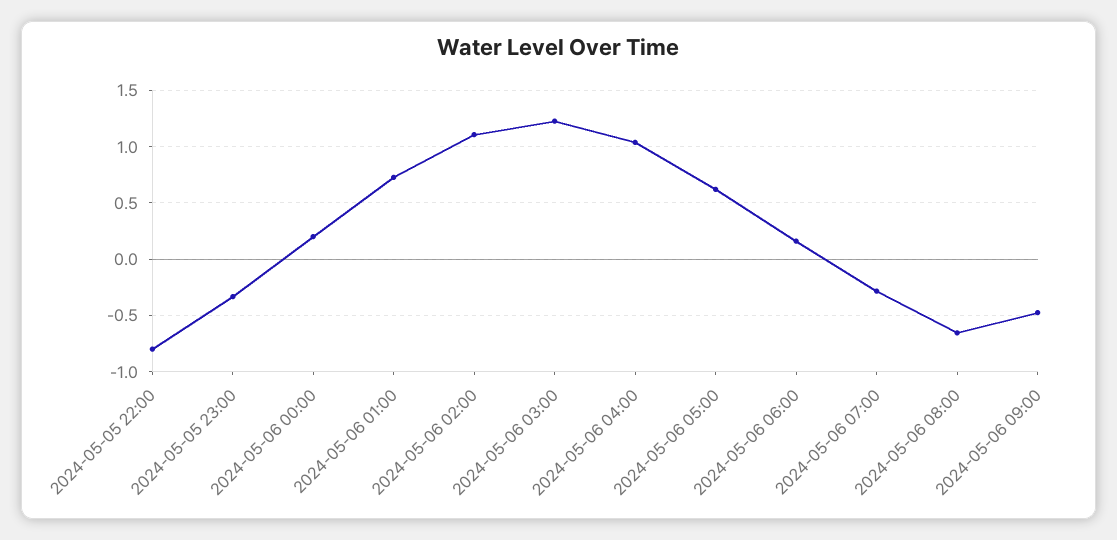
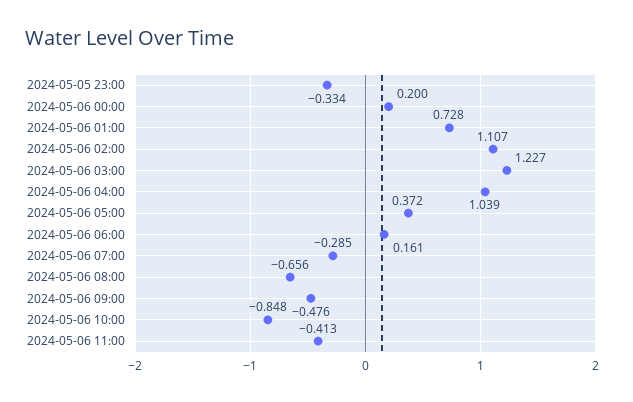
2024-05-05 22:00: -0.8 -> none
2024-05-06 05:00: 0.6 -> 0.372
2024-05-06 10:00: none -> -0.848
2024-05-06 11:00: none -> -0.413

